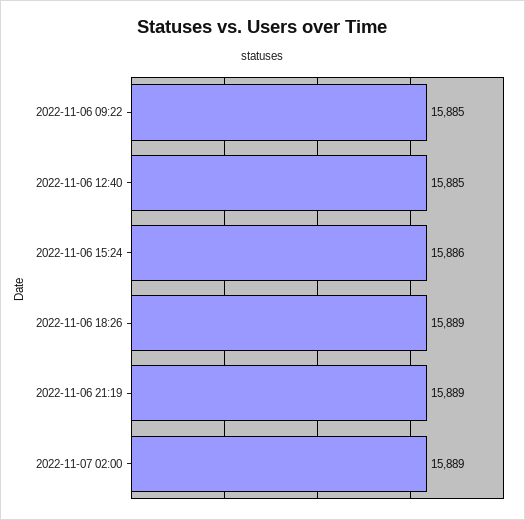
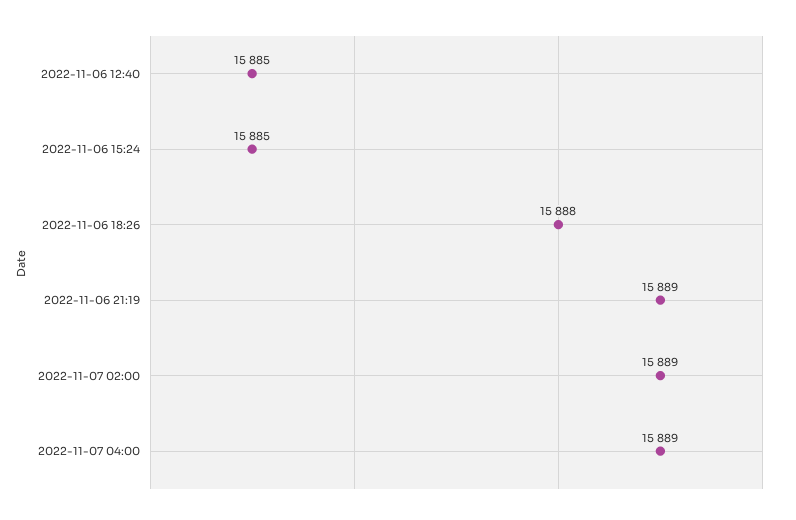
2022-11-06 09:22: 15885 -> none
2022-11-06 15:24: 15886 -> 15885
2022-11-06 18:26: 15889 -> 15888
2022-11-07 04:00: none -> 15889

